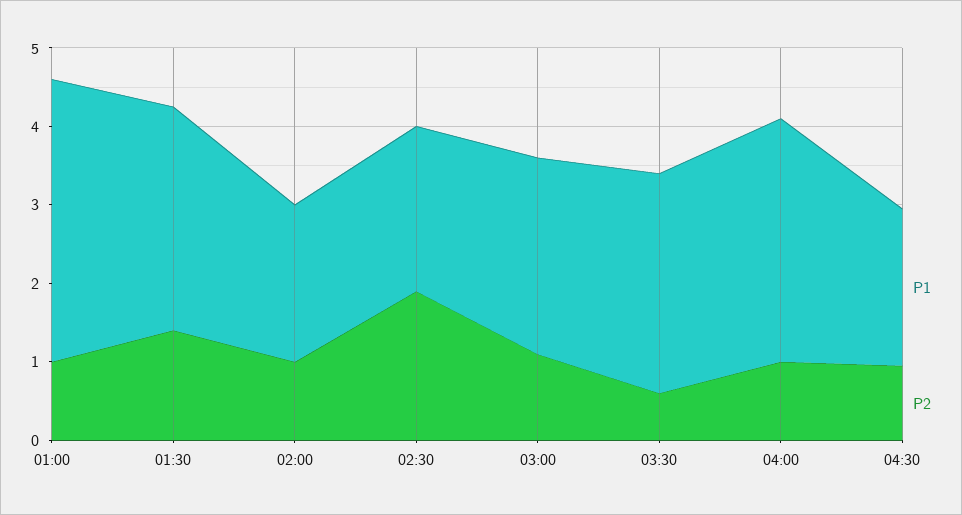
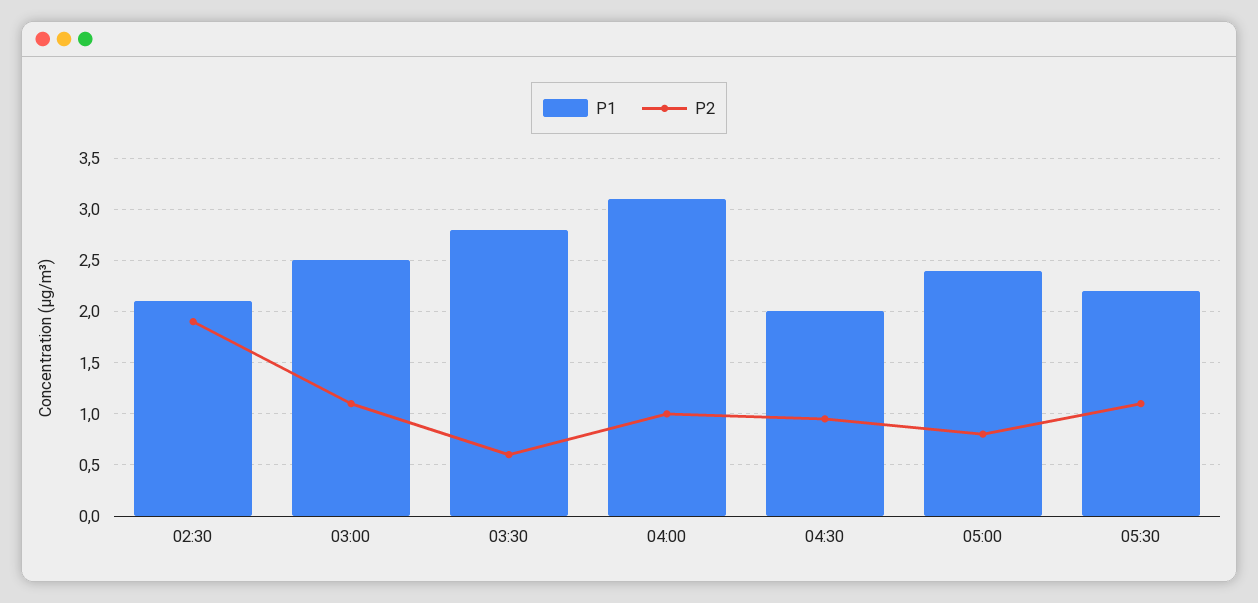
P1, 01:00: 3.6 -> none
P2, 01:00: 1 -> none
P1, 01:30: 2.8 -> none
P2, 01:30: 1.4 -> none
P1, 02:00: 2 -> none
P2, 02:00: 1 -> none
P1, 05:00: none -> 2.4
P2, 05:00: none -> 0.8
P1, 05:30: none -> 2.2
P2, 05:30: none -> 1.1

